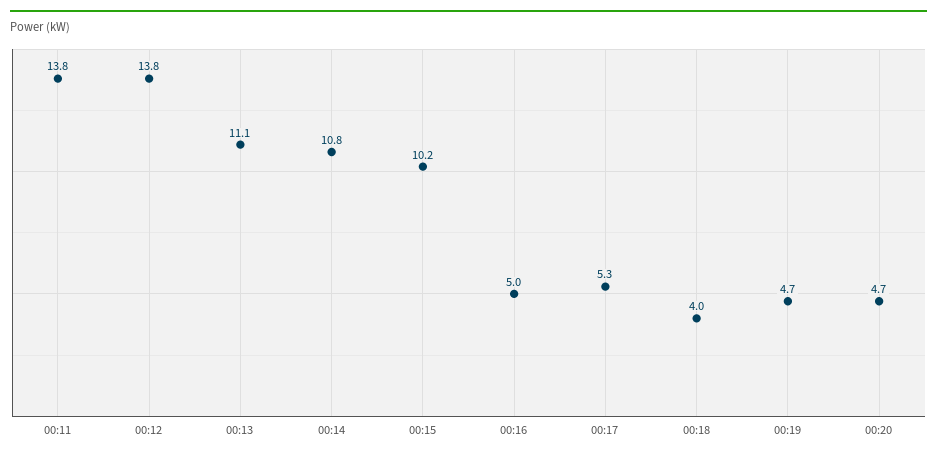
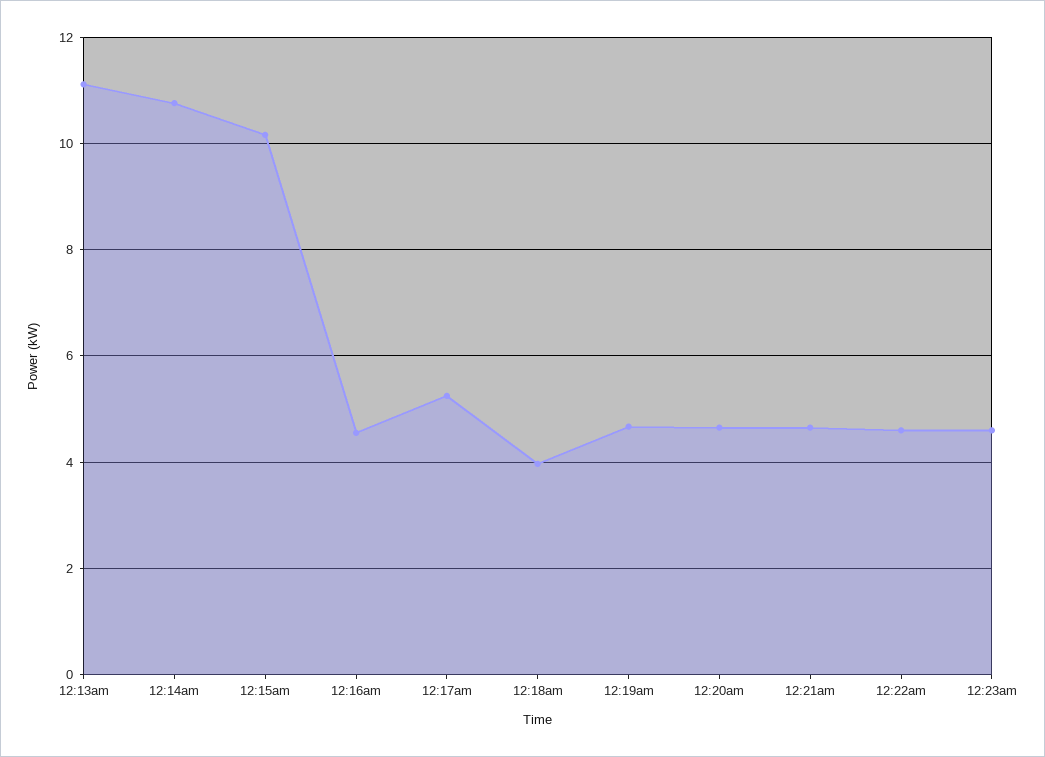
00:11: 13.8 -> none
00:12: 13.8 -> none
00:16: 5 -> 4.6
12:21am: none -> 4.6
12:22am: none -> 4.6
12:23am: none -> 4.6

